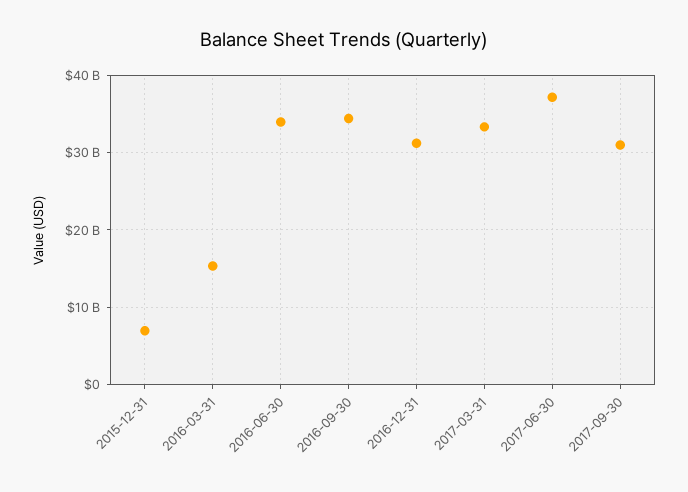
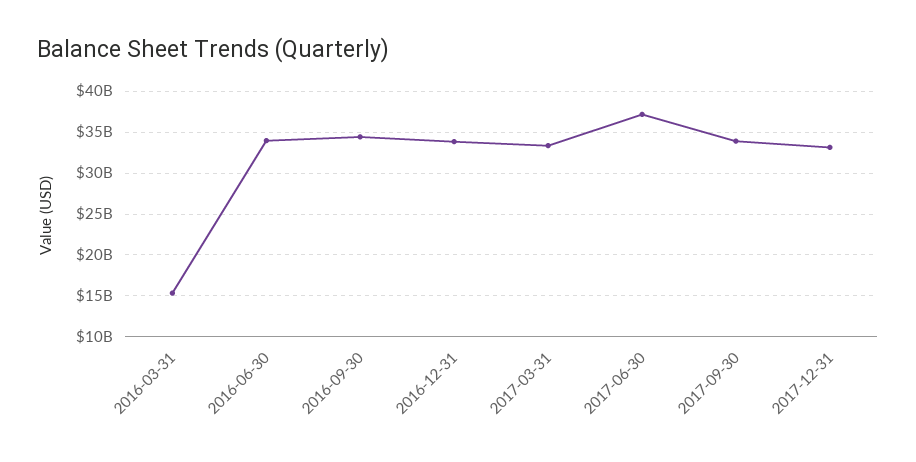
2015-12-31: 7000000000 -> none
2016-12-31: 31000000000 -> 34000000000
2017-09-30: 31000000000 -> 34000000000
2017-12-31: none -> 33000000000

